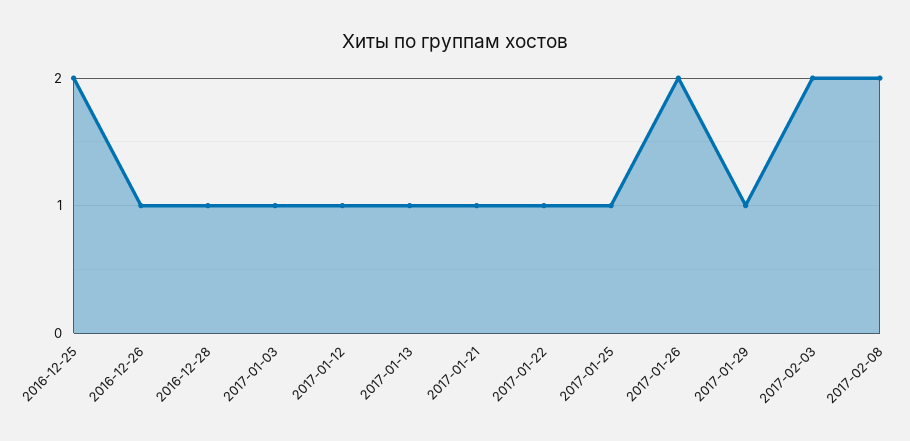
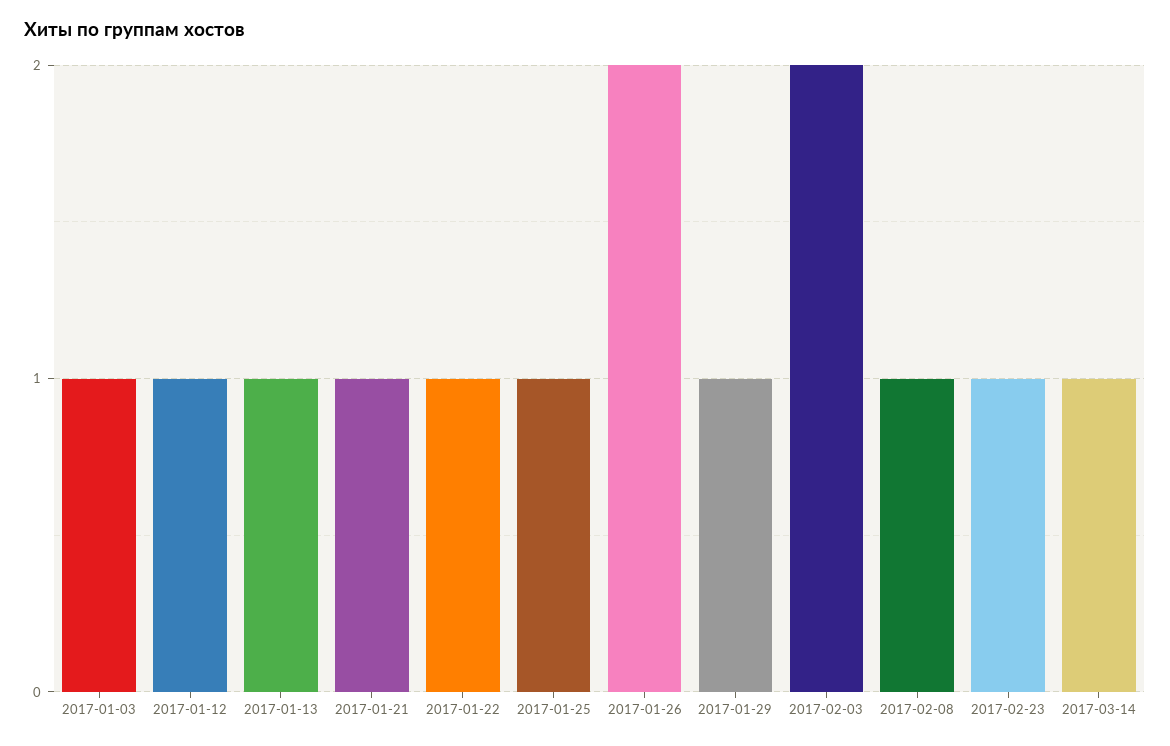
2016-12-25: 2 -> none
2016-12-26: 1 -> none
2016-12-28: 1 -> none
2017-02-08: 2 -> 1
2017-02-23: none -> 1
2017-03-14: none -> 1

